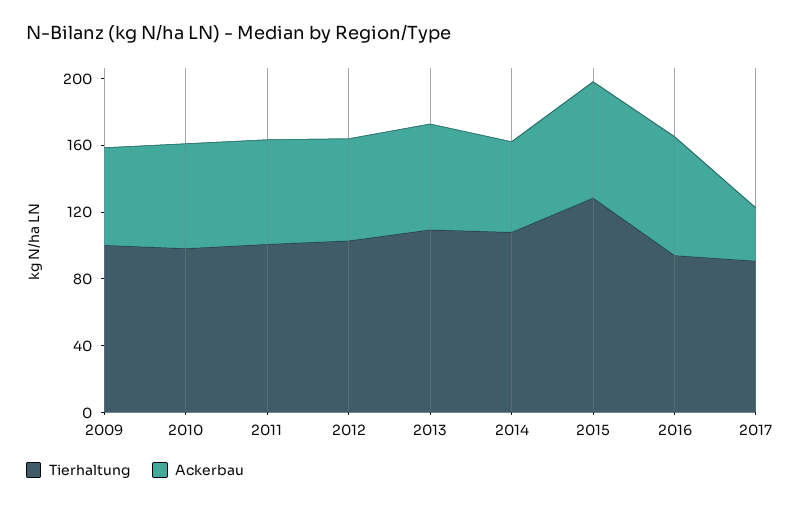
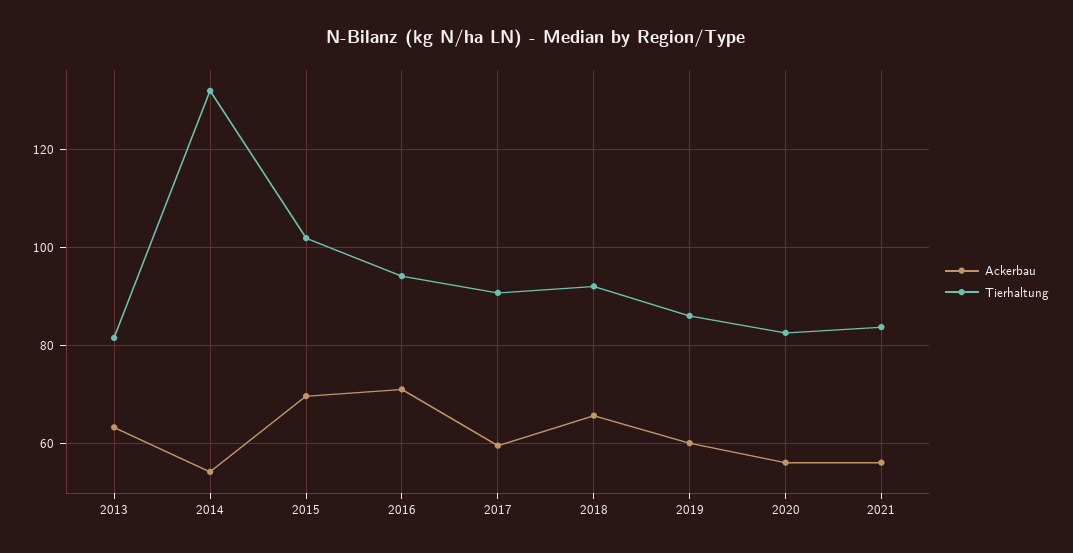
Tierhaltung, 2009: 100 -> none
Ackerbau, 2009: 60 -> none
Tierhaltung, 2010: 100 -> none
Ackerbau, 2010: 60 -> none
Tierhaltung, 2011: 100 -> none
Ackerbau, 2011: 60 -> none
Tierhaltung, 2012: 100 -> none
Ackerbau, 2012: 60 -> none
Tierhaltung, 2013: 110 -> 82
Tierhaltung, 2014: 110 -> 132
Tierhaltung, 2015: 130 -> 102
Ackerbau, 2017: 30 -> 60
Ackerbau, 2018: none -> 66
Tierhaltung, 2018: none -> 92
Ackerbau, 2019: none -> 60
Tierhaltung, 2019: none -> 86
Ackerbau, 2020: none -> 56
Tierhaltung, 2020: none -> 82
Ackerbau, 2021: none -> 56
Tierhaltung, 2021: none -> 84

